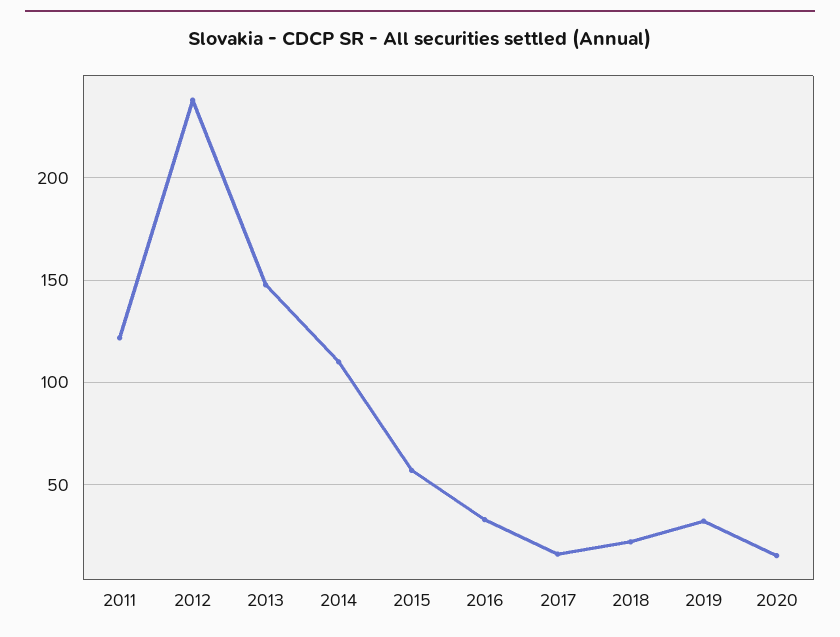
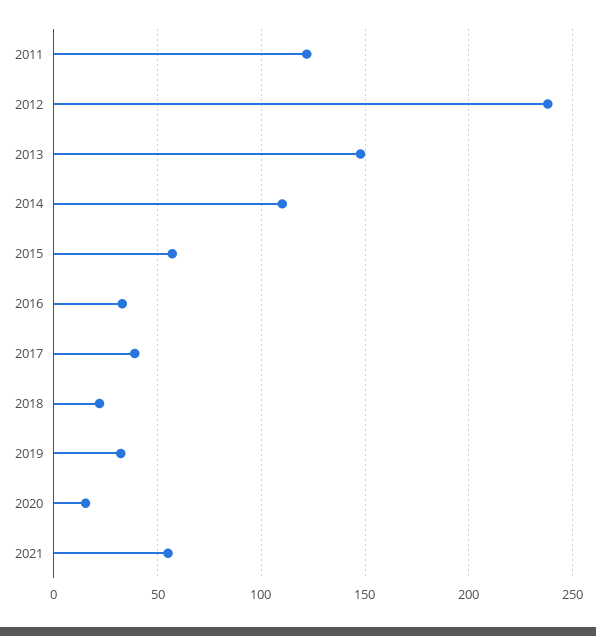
2017: 15 -> 40
2021: none -> 55

